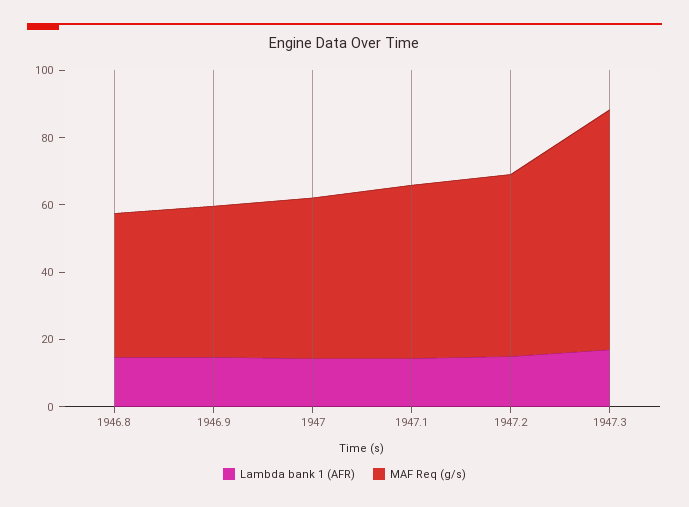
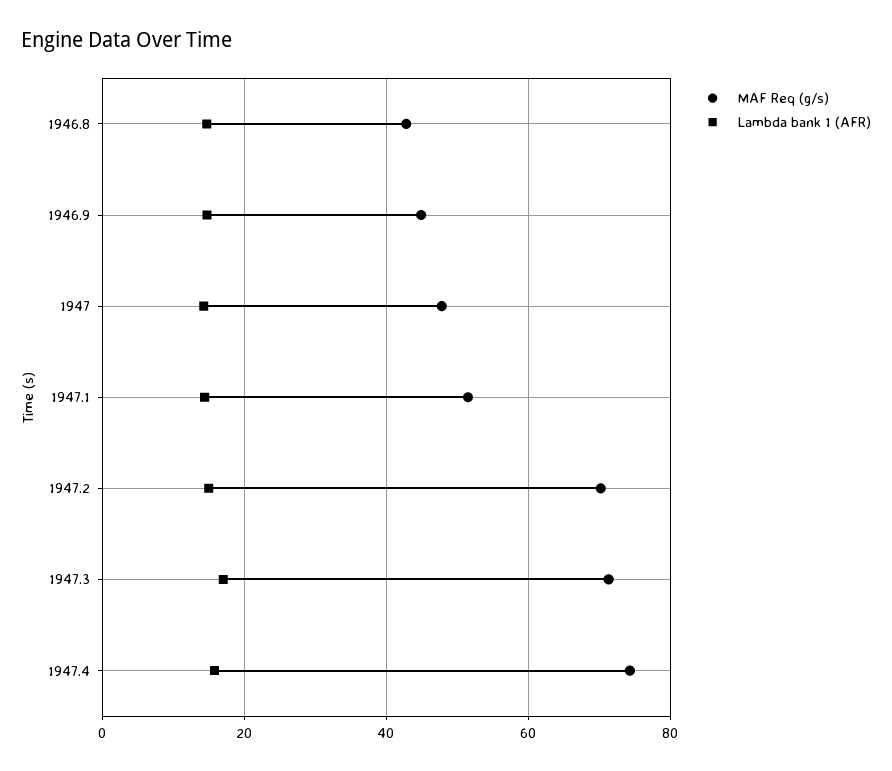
MAF Req (g/s), 1947.2: 55 -> 70
MAF Req (g/s), 1947.4: none -> 74
Lambda bank 1 (AFR), 1947.4: none -> 16

